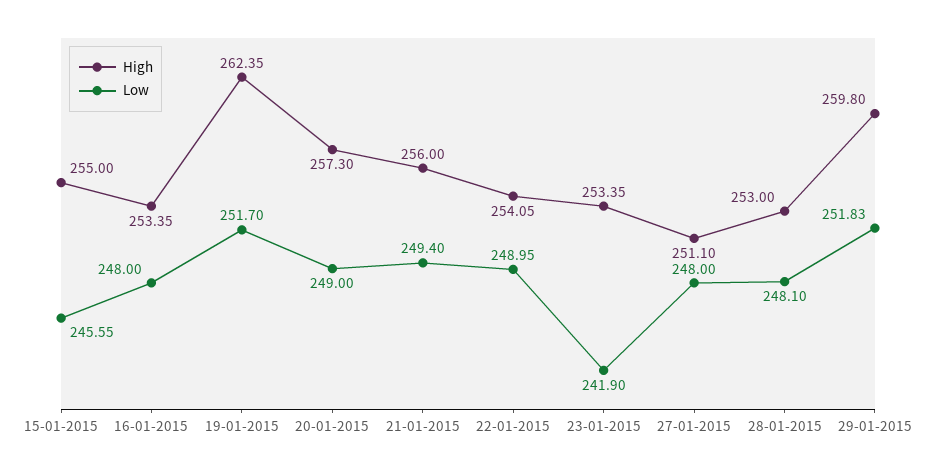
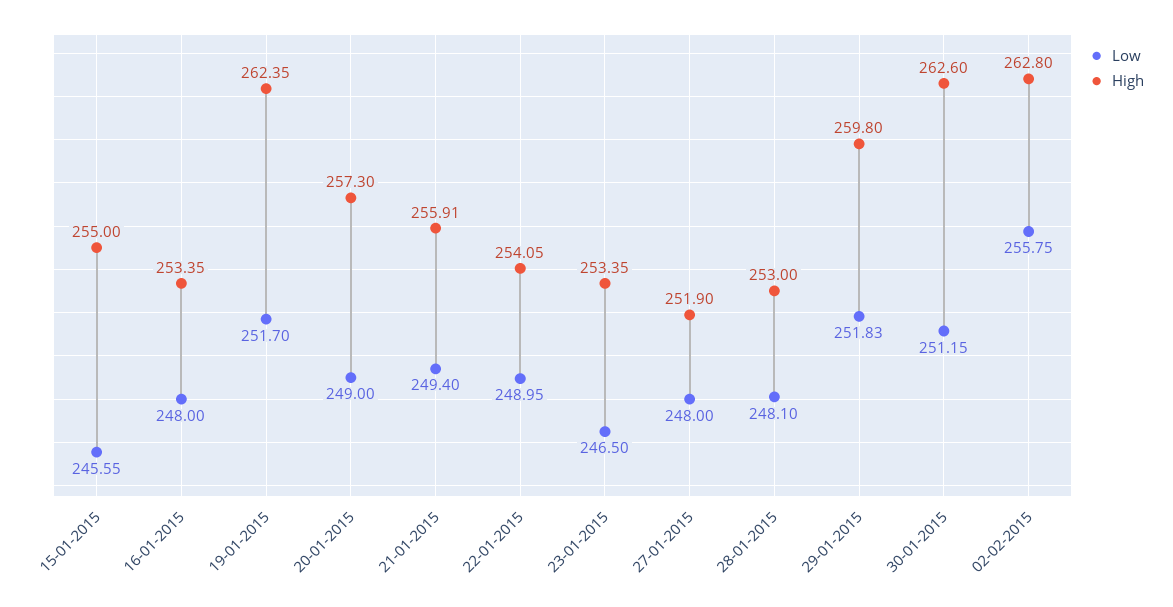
High, 21-01-2015: 256 -> 255.91
Low, 23-01-2015: 241.9 -> 246.5
High, 27-01-2015: 251.1 -> 251.9
Low, 30-01-2015: none -> 251.15
High, 30-01-2015: none -> 262.6
Low, 02-02-2015: none -> 255.75
High, 02-02-2015: none -> 262.8

